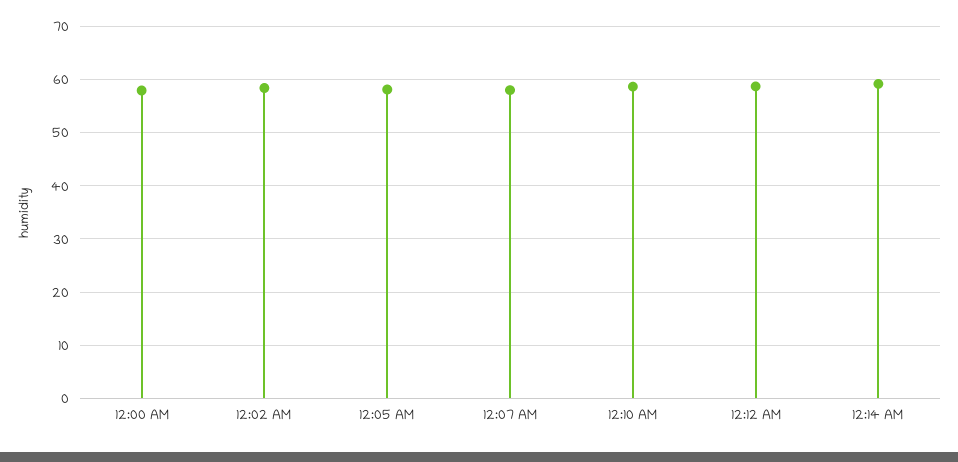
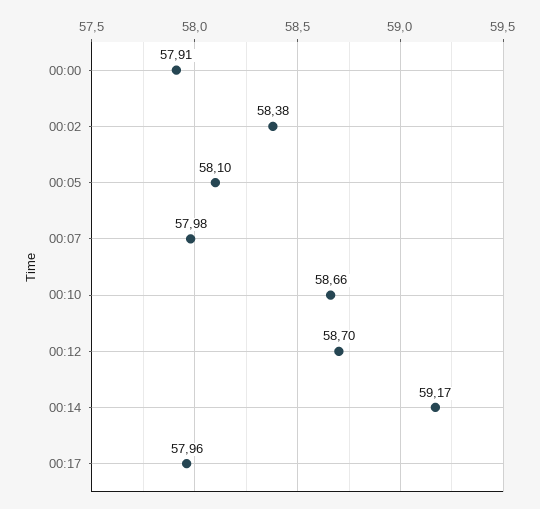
00:17: none -> 57.96

